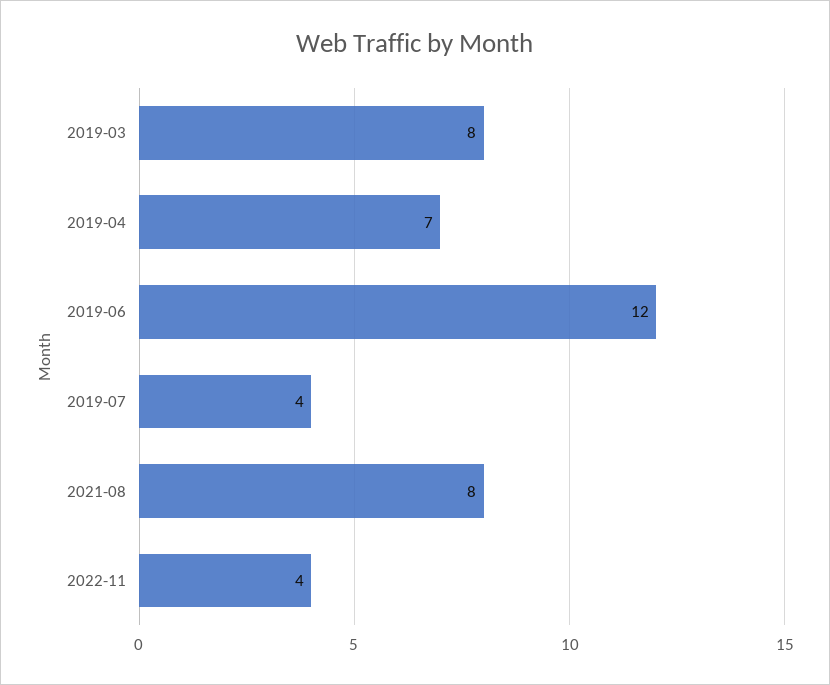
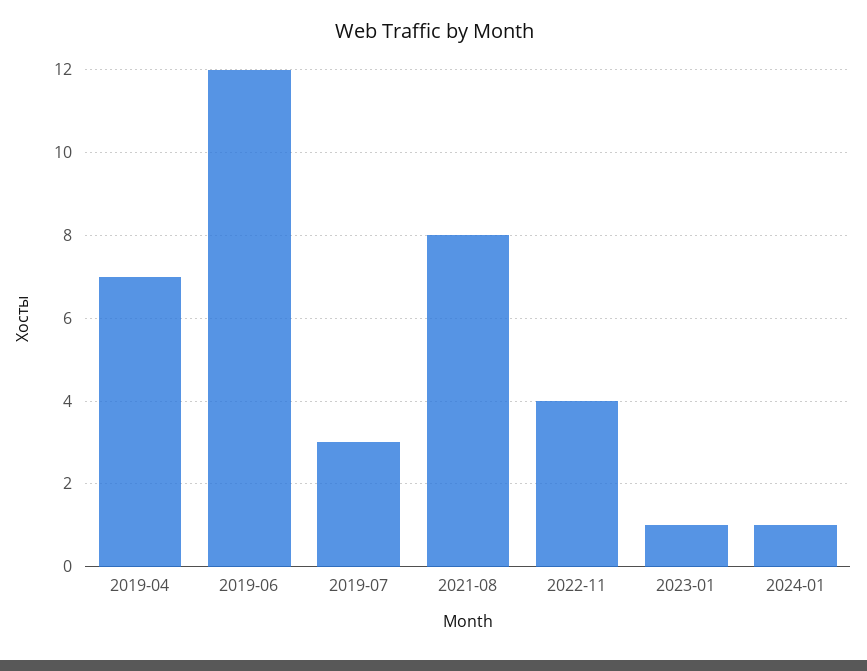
2019-03: 8 -> none
2019-07: 4 -> 3
2023-01: none -> 1
2024-01: none -> 1

